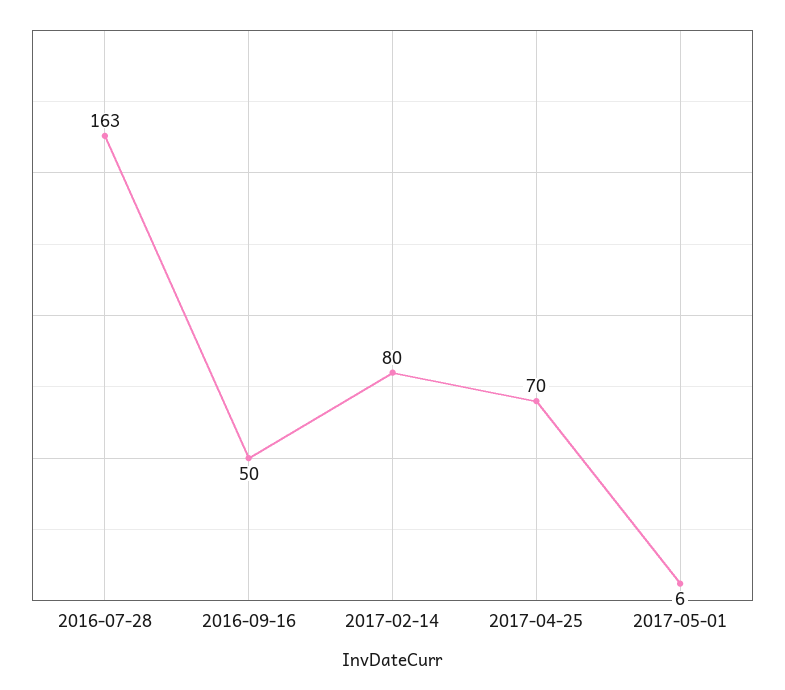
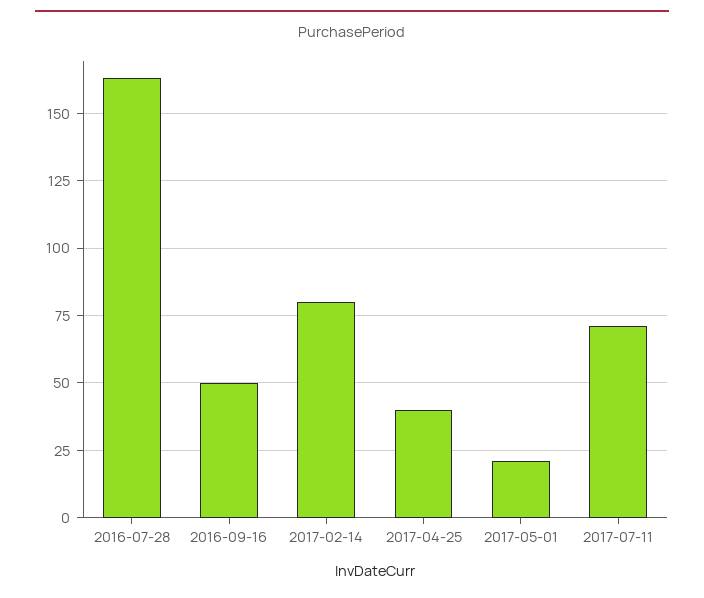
2017-04-25: 70 -> 40
2017-05-01: 6 -> 20
2017-07-11: none -> 70

